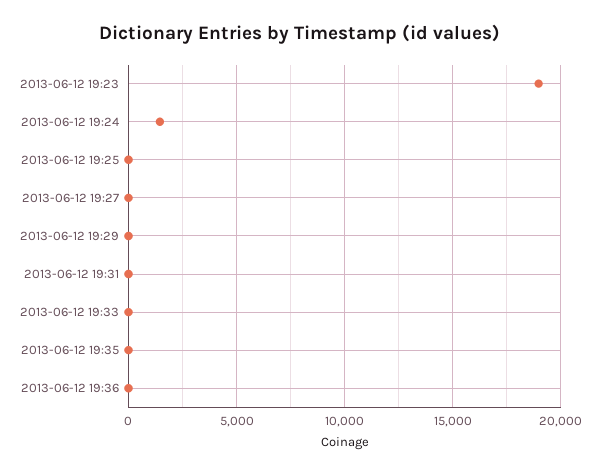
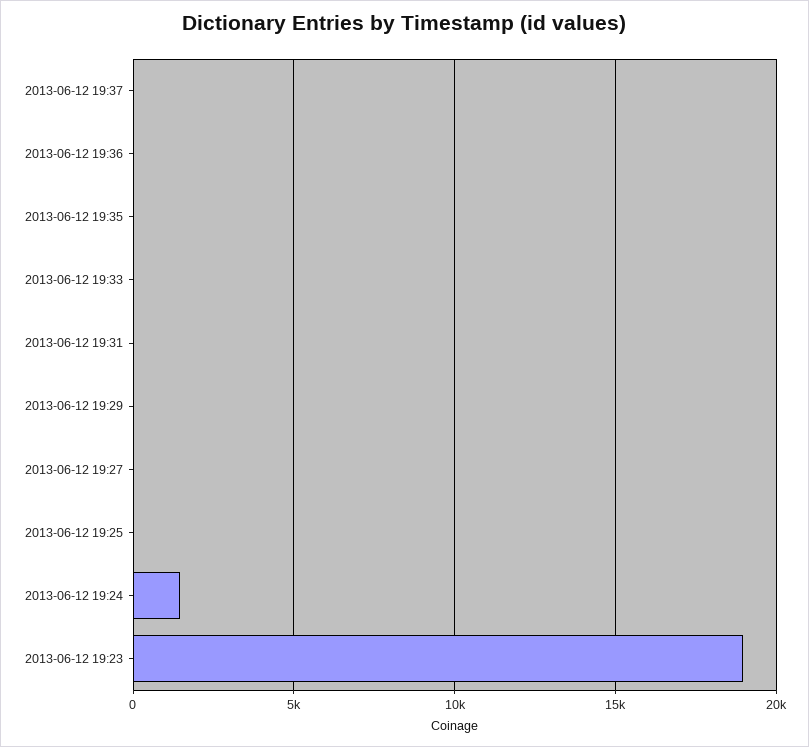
2013-06-12 19:37: none -> 0

